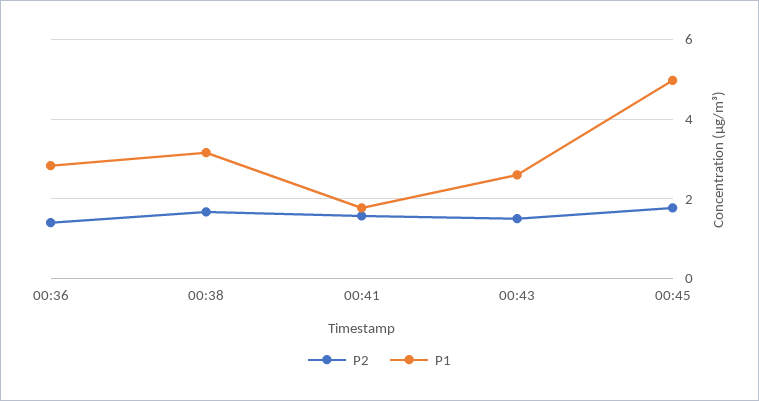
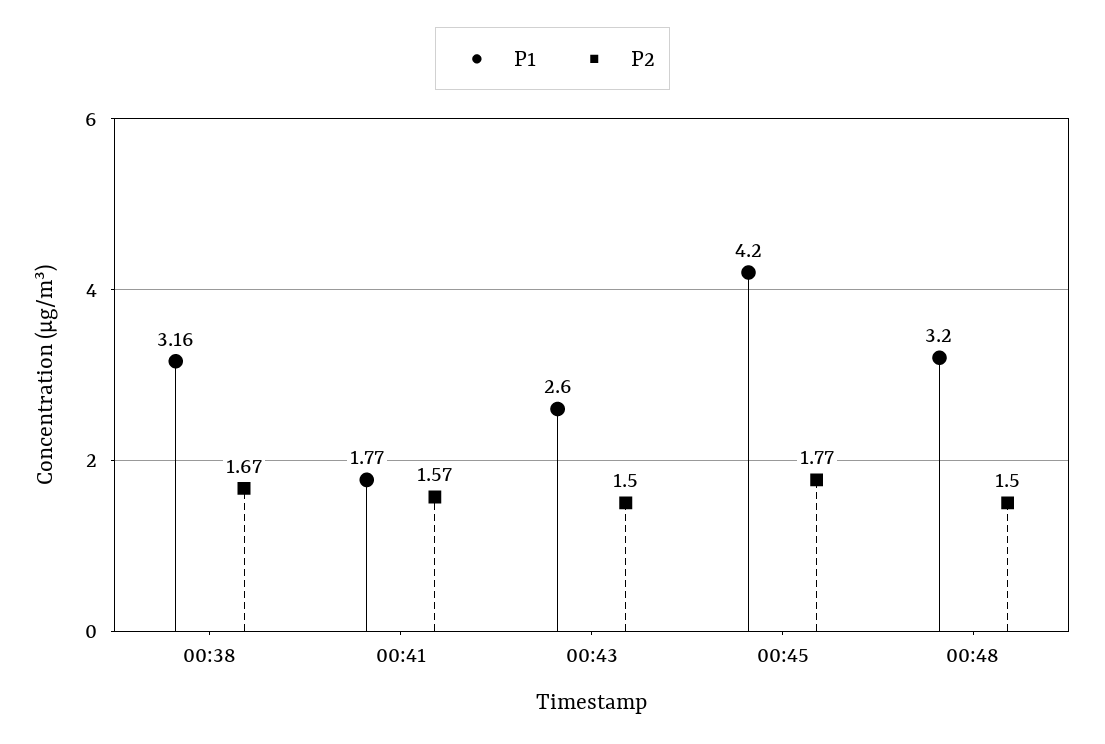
P2, 00:36: 1.4 -> none
P1, 00:36: 2.8 -> none
P1, 00:45: 5 -> 4.2
P1, 00:48: none -> 3.2
P2, 00:48: none -> 1.5

